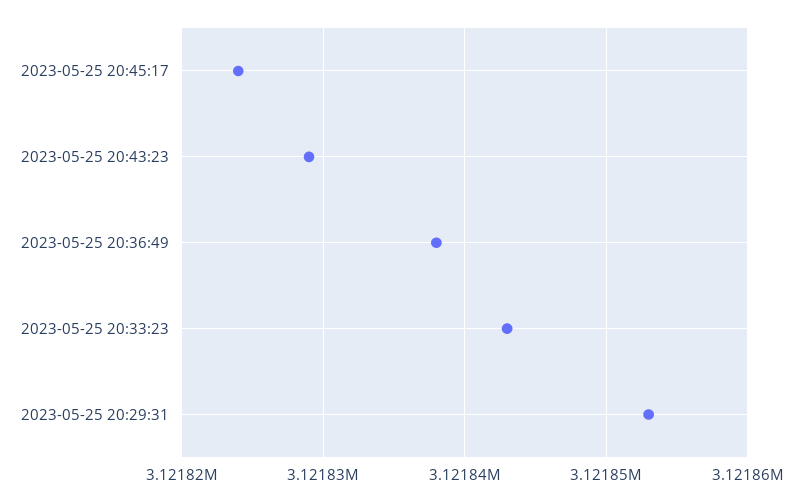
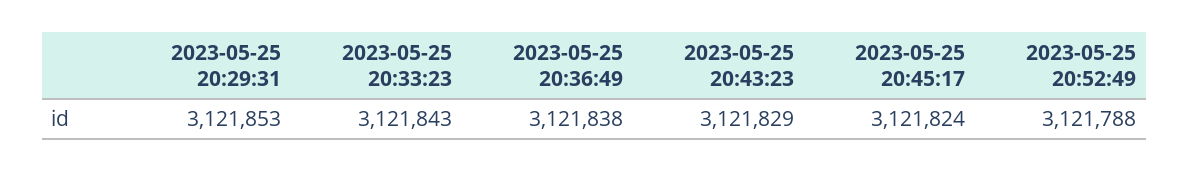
2023-05-25 20:52:49: none -> 3121788

